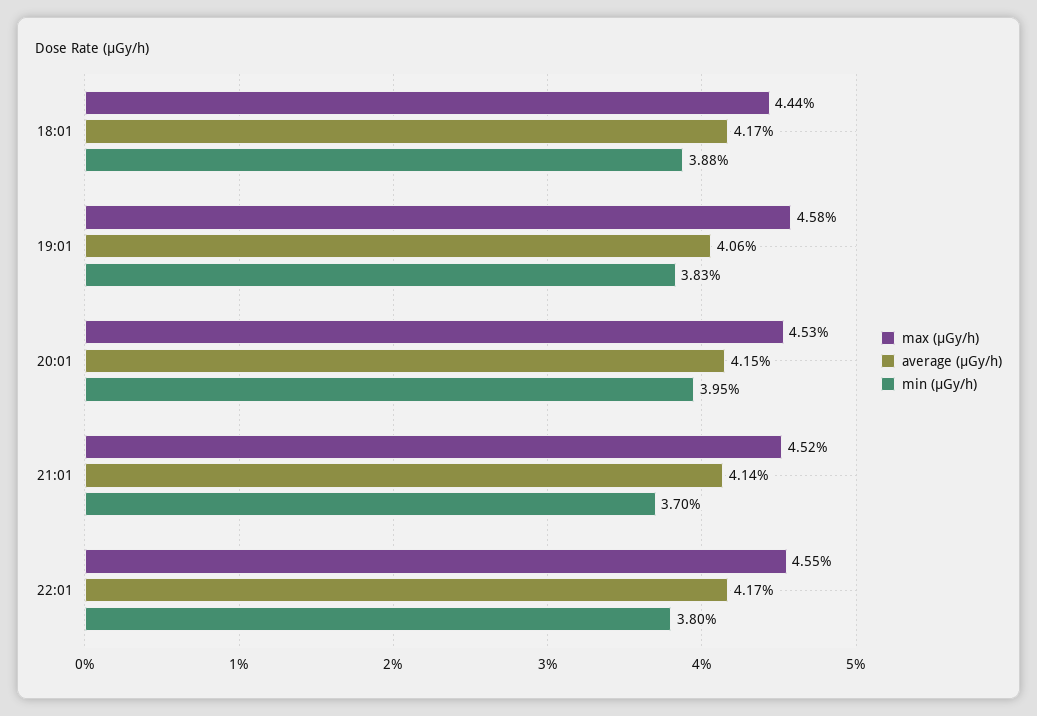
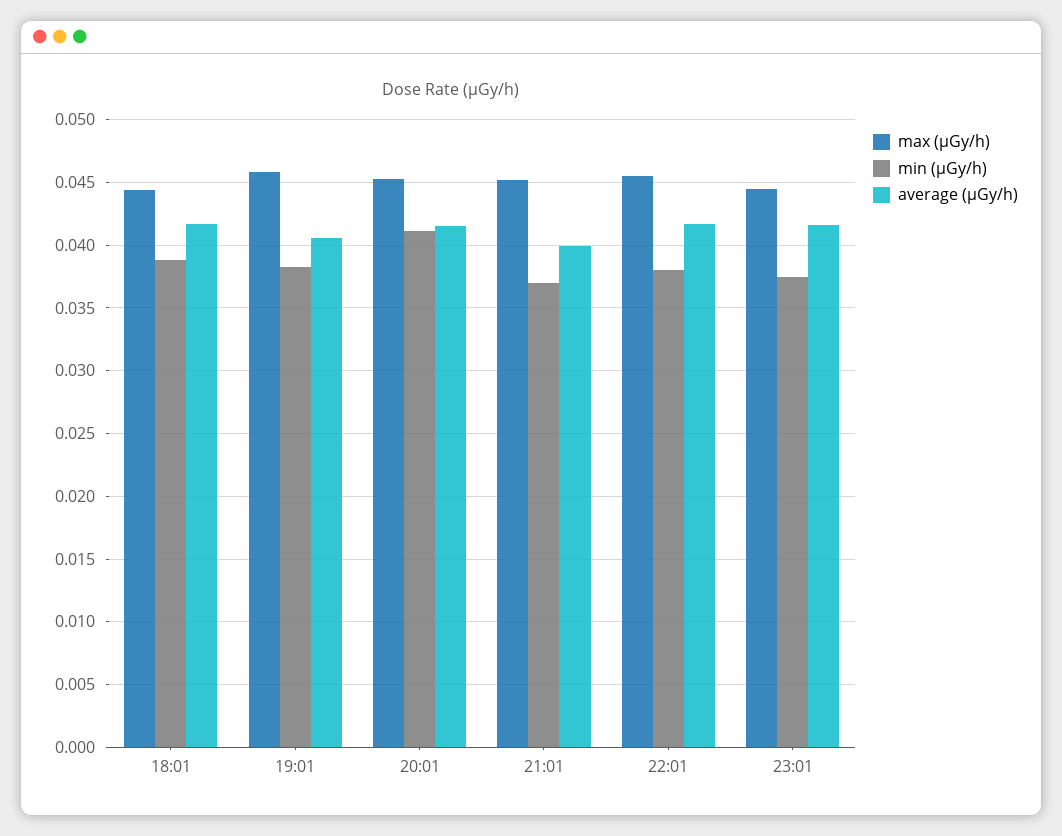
min (μGy/h), 20:01: 0.0395 -> 0.041
average (μGy/h), 21:01: 0.0414 -> 0.04
max (μGy/h), 23:01: none -> 0.0445
min (μGy/h), 23:01: none -> 0.0375
average (μGy/h), 23:01: none -> 0.0415

